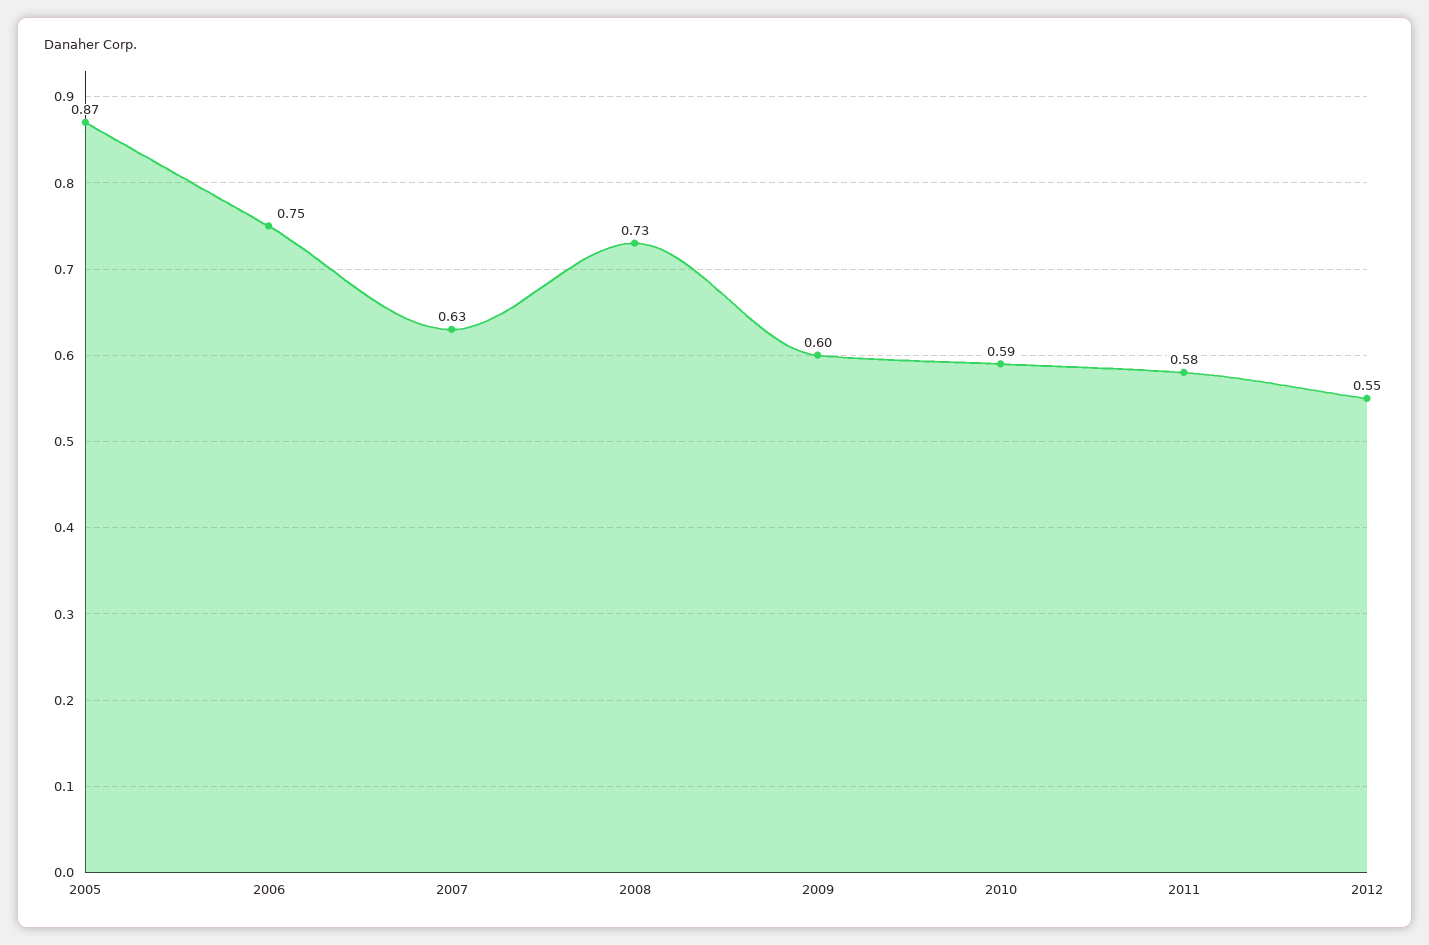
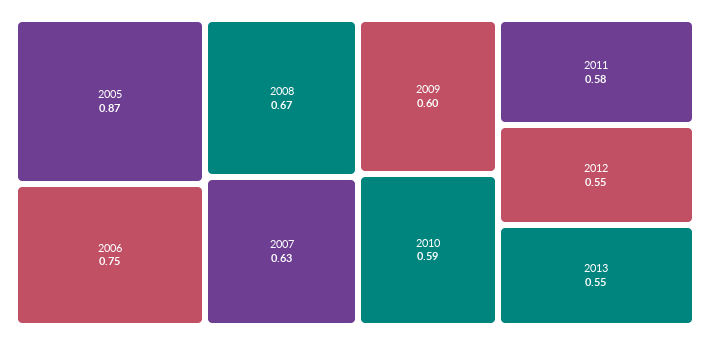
2008: 0.73 -> 0.67
2013: none -> 0.55

